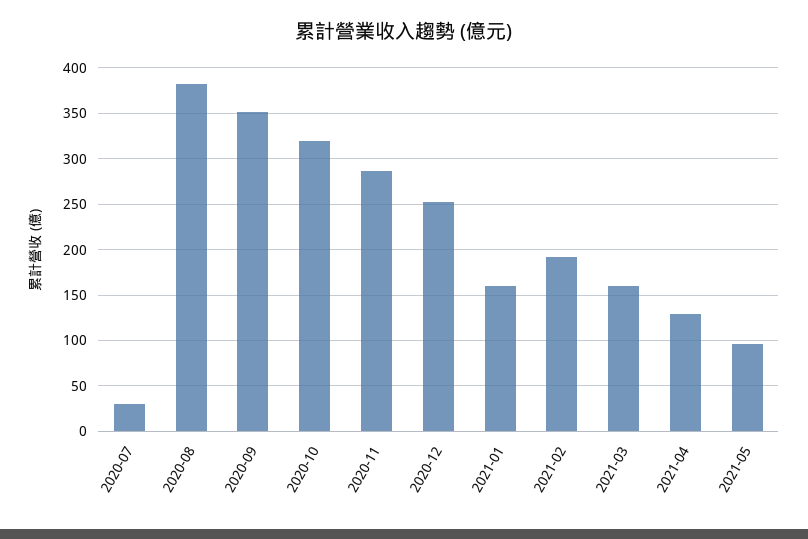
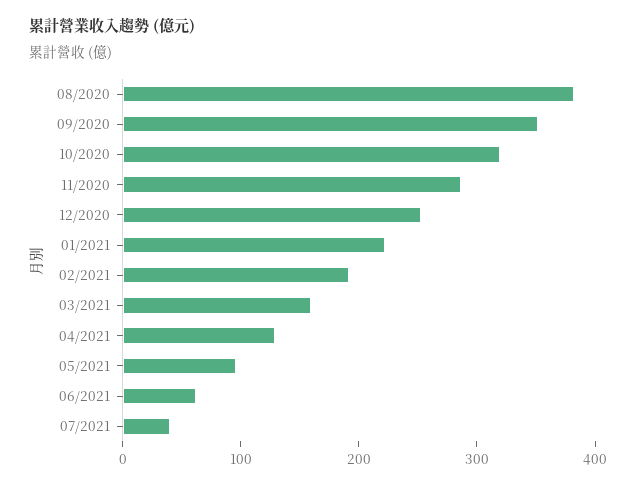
2020-07: 30 -> none
2021-01: 160 -> 220
06/2021: none -> 60
07/2021: none -> 40

